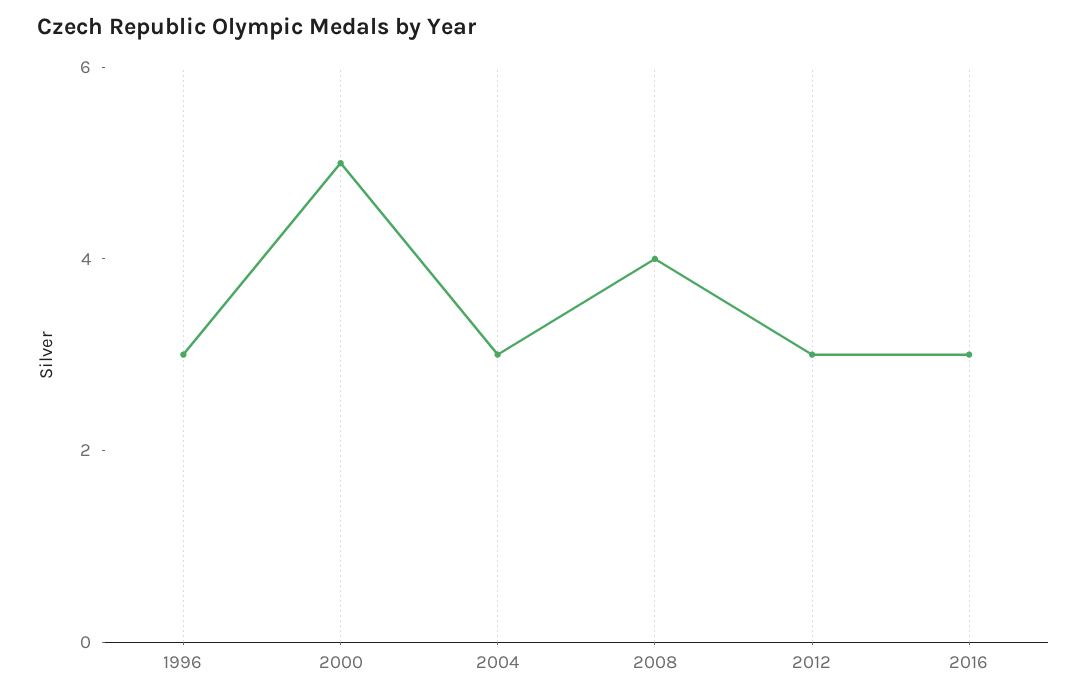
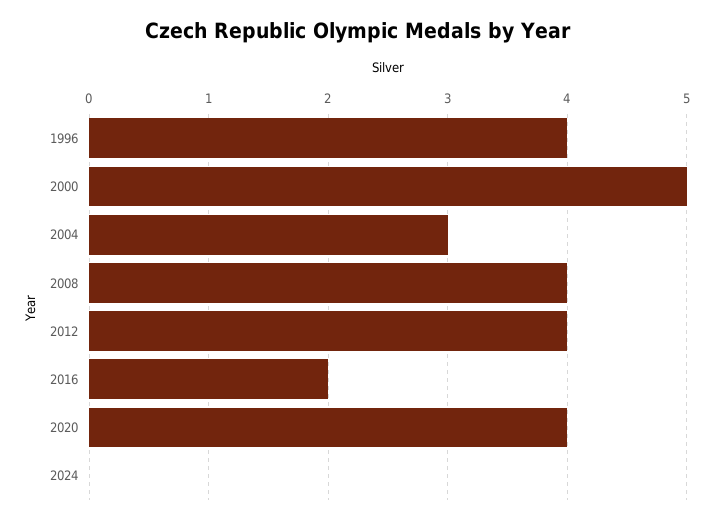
1996: 3 -> 4
2012: 3 -> 4
2016: 3 -> 2
2020: none -> 4
2024: none -> 0

